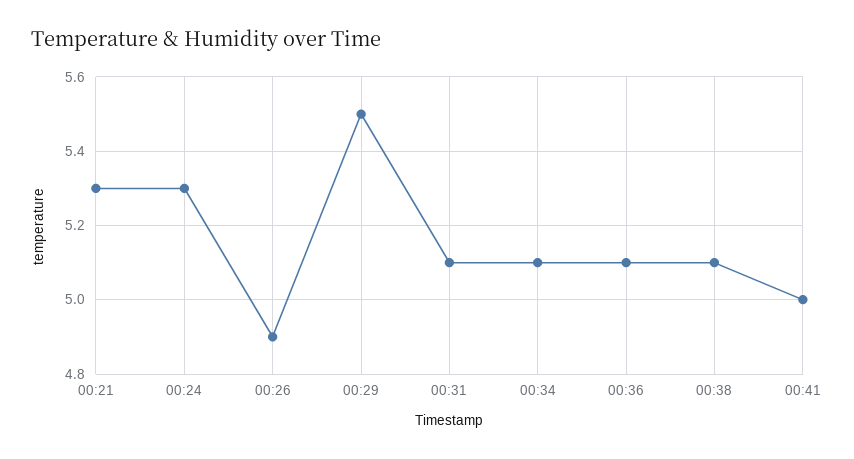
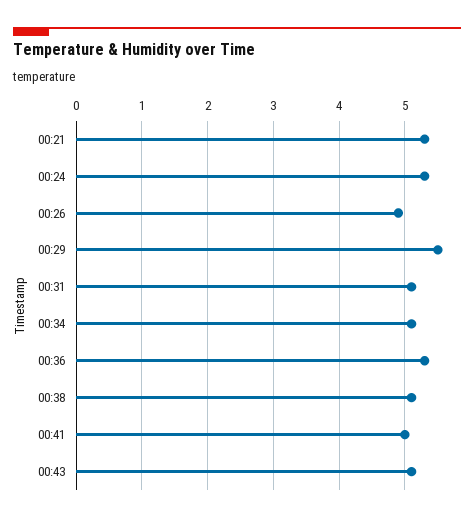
00:36: 5.1 -> 5.3
00:43: none -> 5.1

